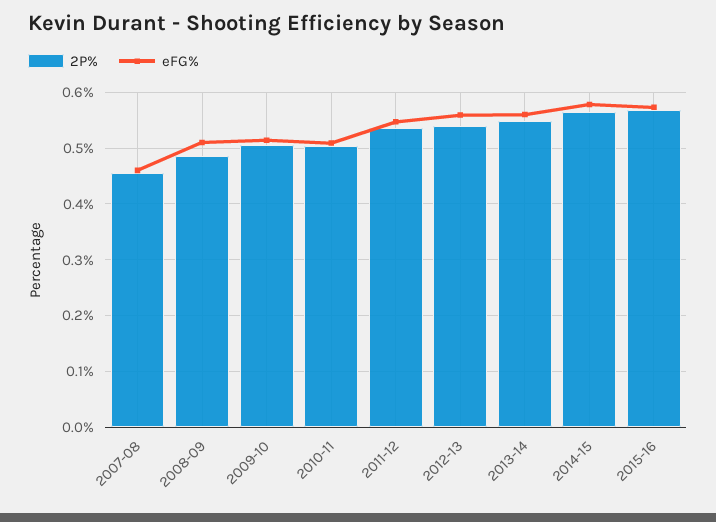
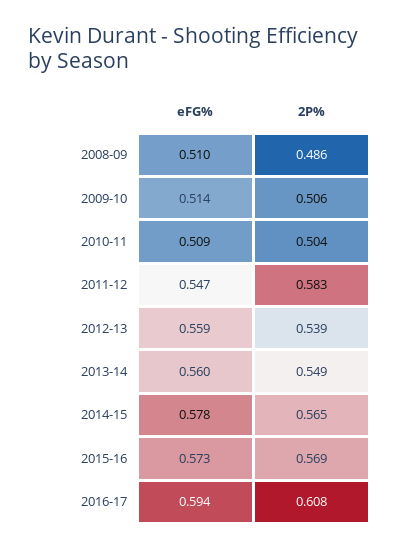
2P%, 2007-08: 0.46 -> none
eFG%, 2007-08: 0.46 -> none
2P%, 2011-12: 0.54 -> 0.583
eFG%, 2016-17: none -> 0.594
2P%, 2016-17: none -> 0.608

